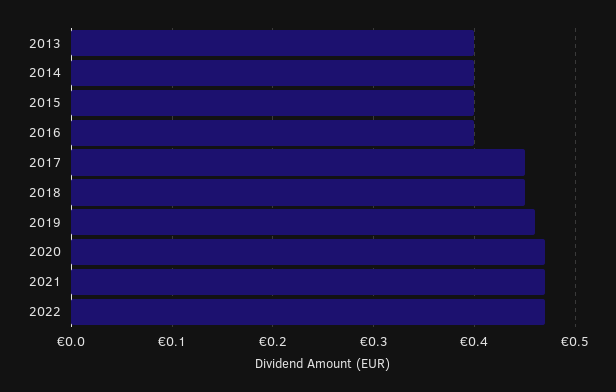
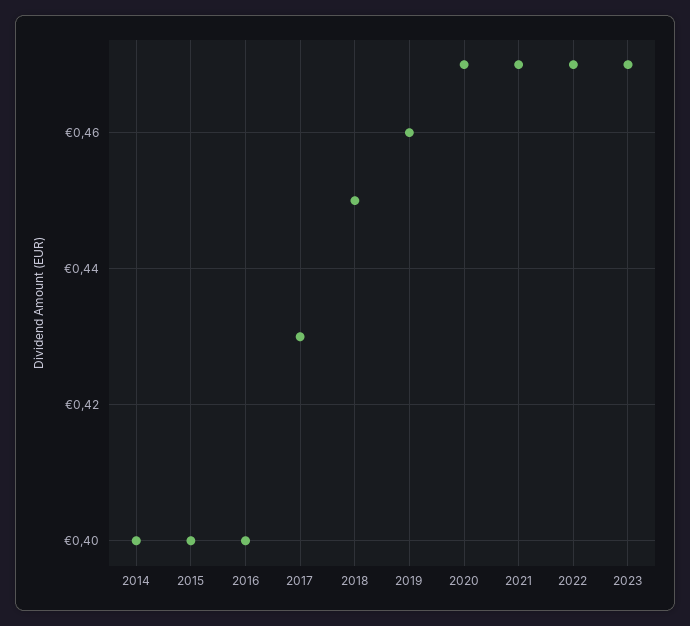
2013: 0.4 -> none
2017: 0.45 -> 0.43
2023: none -> 0.47

